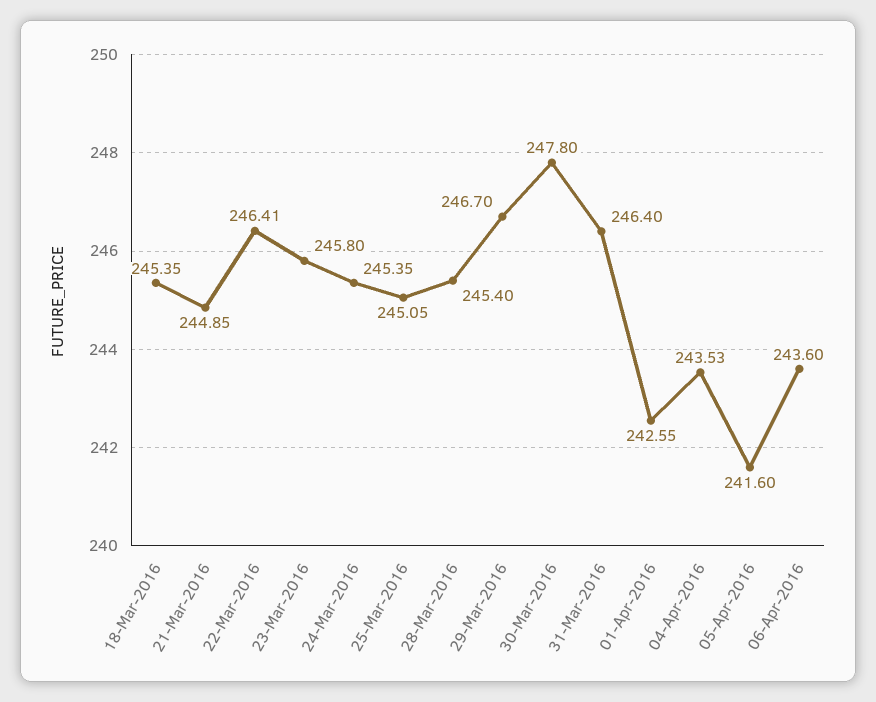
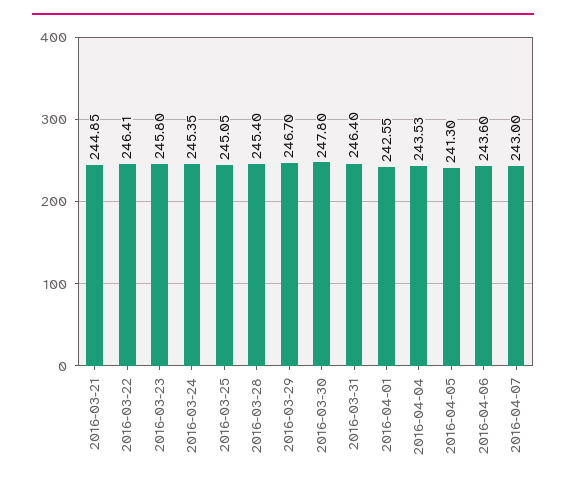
18-Mar-2016: 245.35 -> none
05-Apr-2016: 241.6 -> 241.3
2016-04-07: none -> 243

